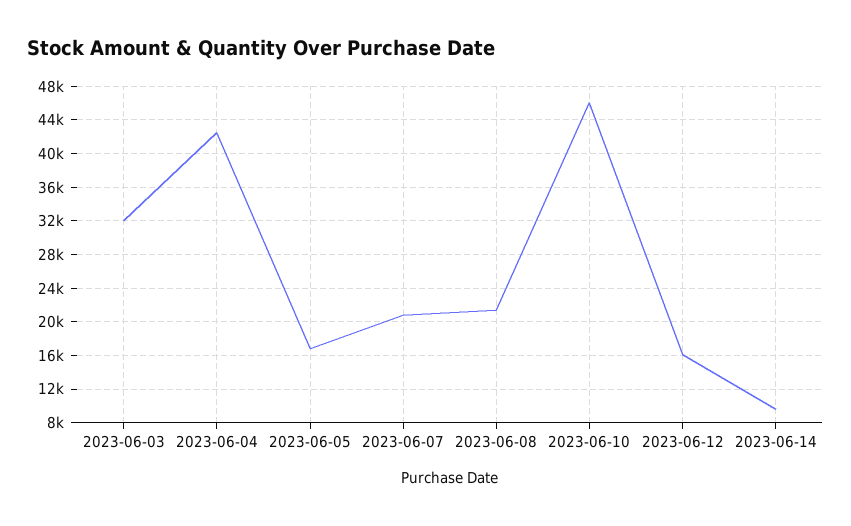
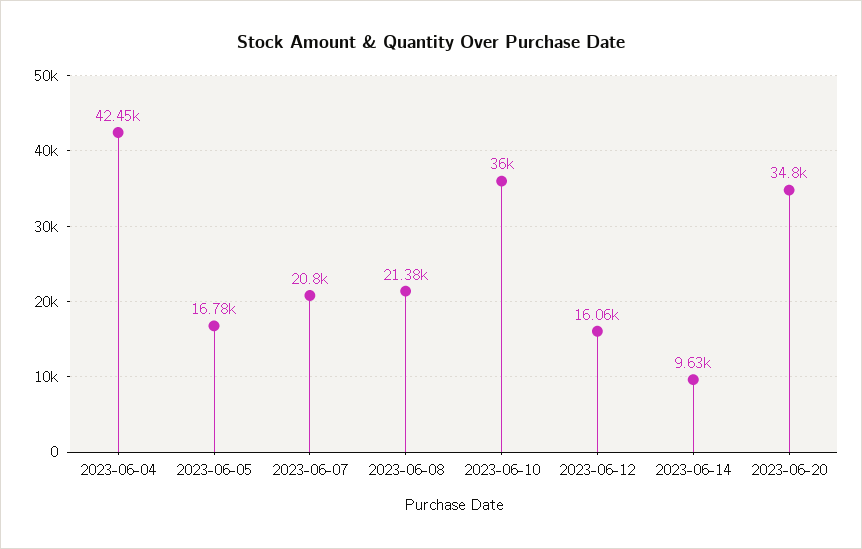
2023-06-03: 32000 -> none
2023-06-10: 46000 -> 36000
2023-06-20: none -> 34800

